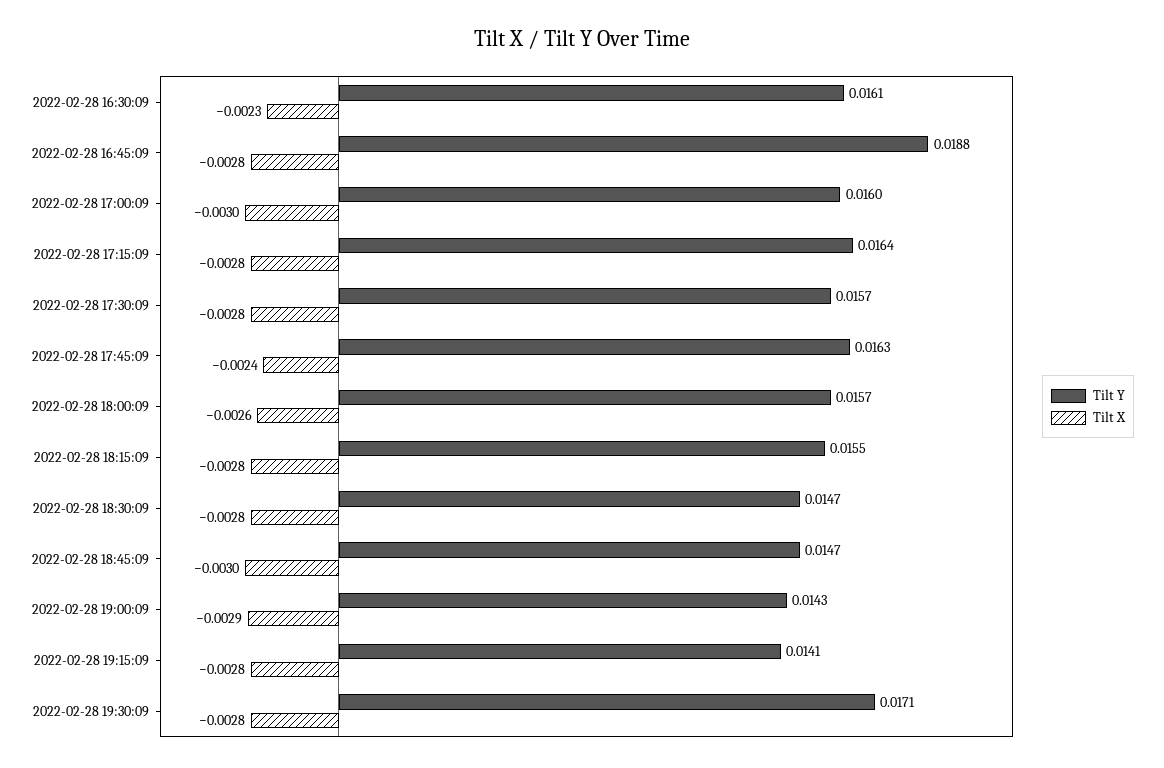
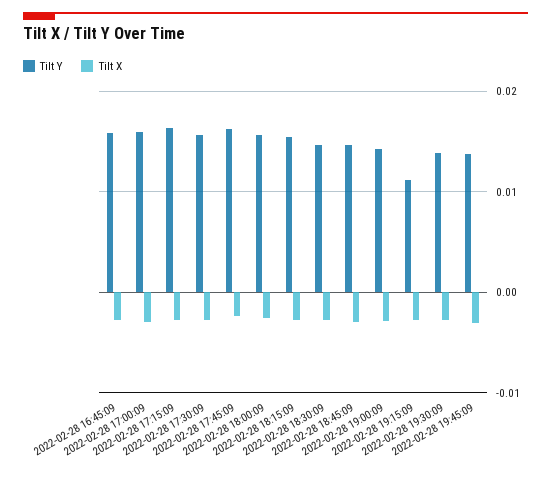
Tilt Y, 2022-02-28 16:30:09: 0.0161 -> none
Tilt X, 2022-02-28 16:30:09: -0.0023 -> none
Tilt Y, 2022-02-28 16:45:09: 0.0188 -> 0.016
Tilt Y, 2022-02-28 19:15:09: 0.0141 -> 0.011
Tilt Y, 2022-02-28 19:30:09: 0.0171 -> 0.014
Tilt Y, 2022-02-28 19:45:09: none -> 0.014
Tilt X, 2022-02-28 19:45:09: none -> -0.003

